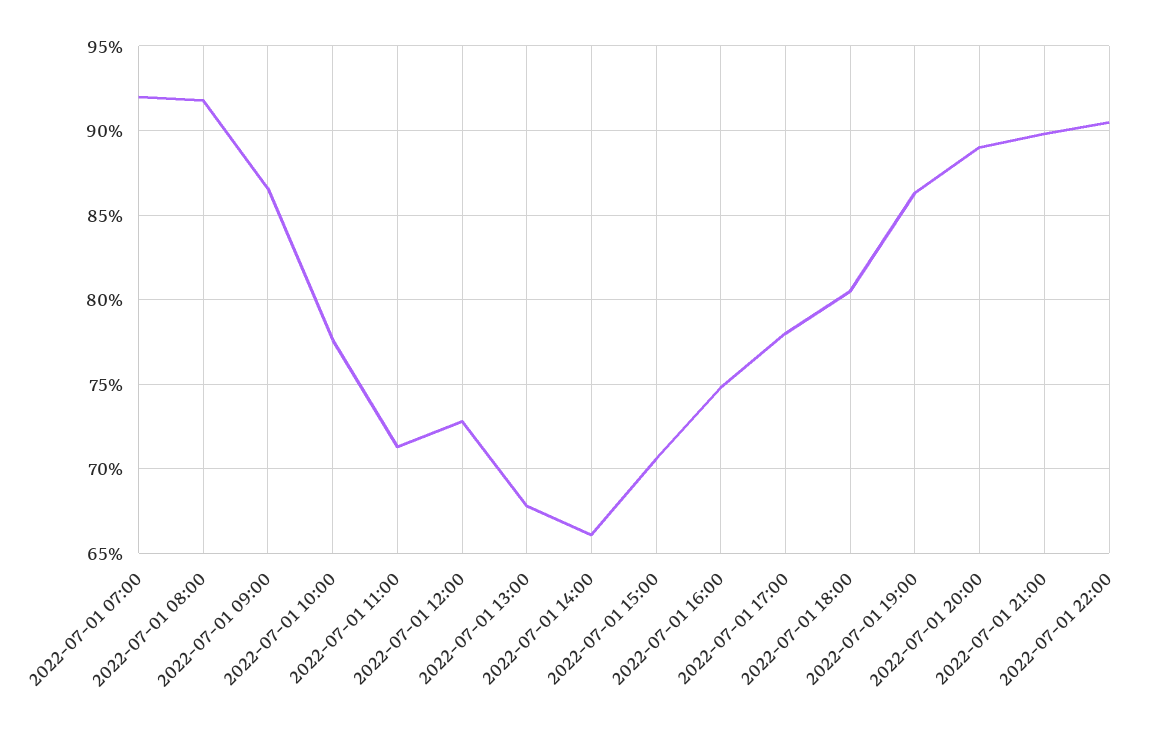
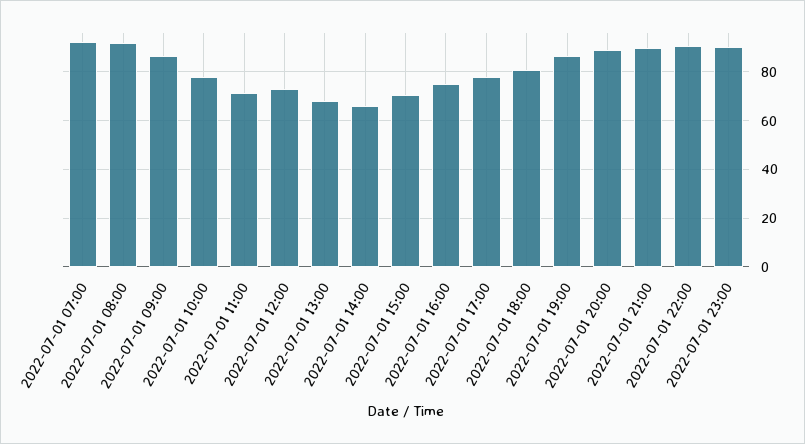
2022-07-01 23:00: none -> 90

